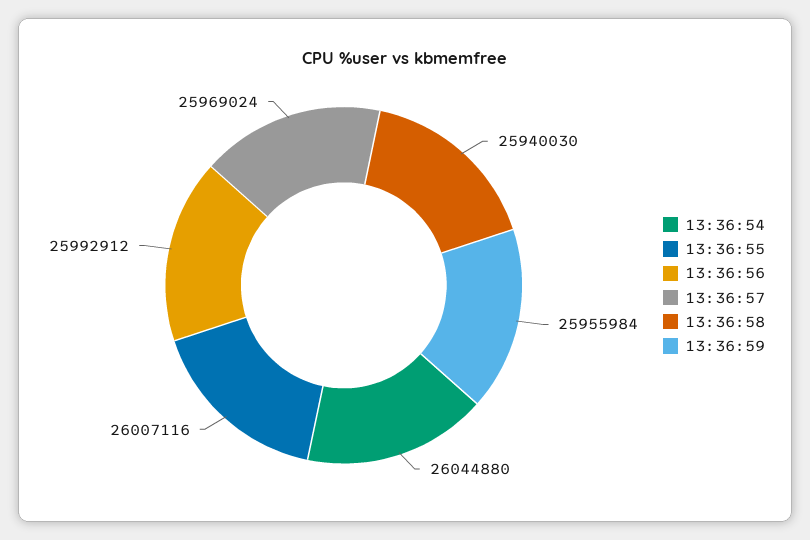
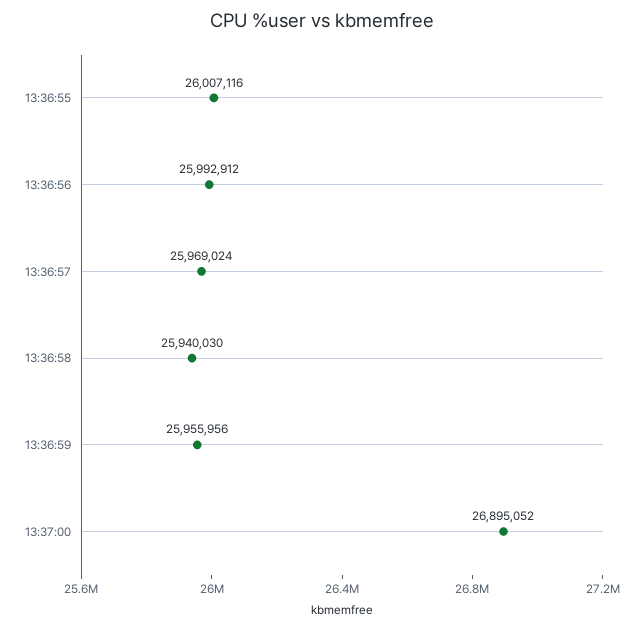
13:36:54: 26044880 -> none
13:36:59: 25955984 -> 25955956
13:37:00: none -> 26895052

